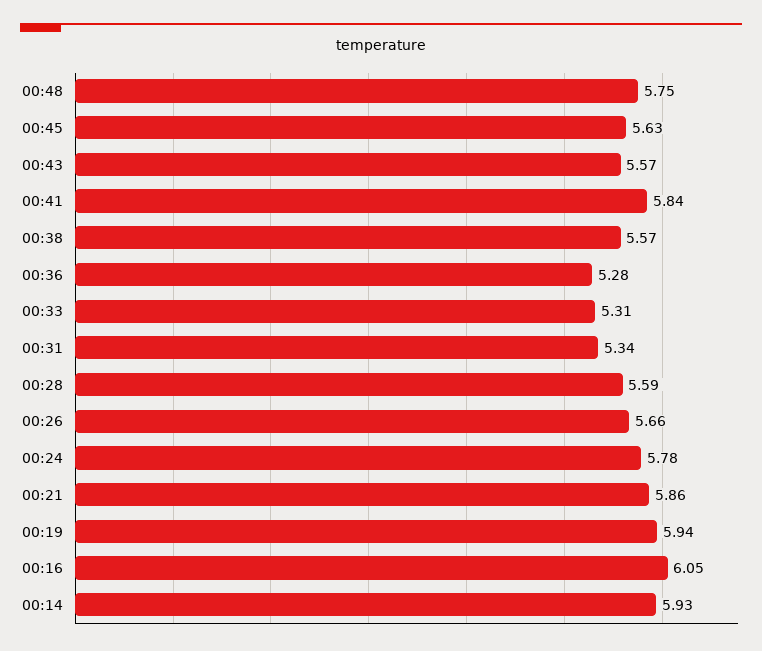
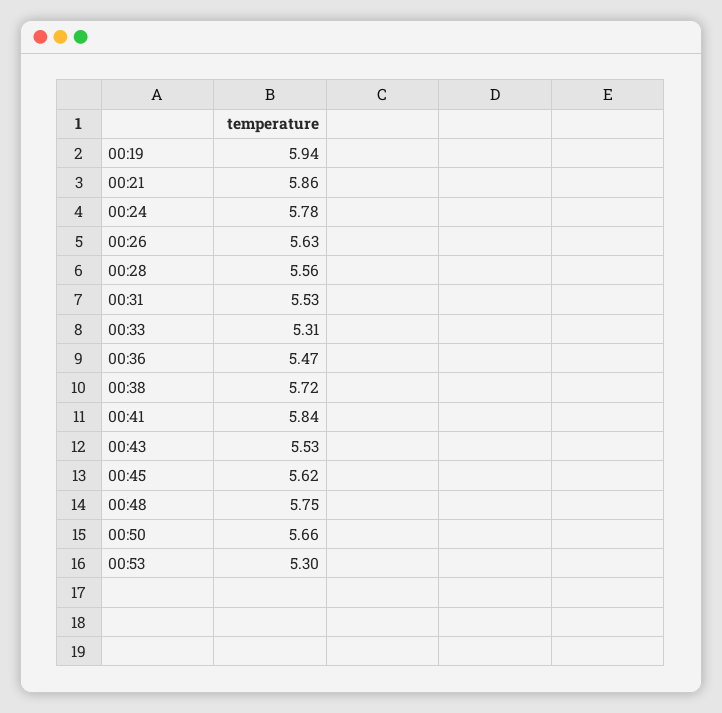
00:45: 5.63 -> 5.62
00:43: 5.57 -> 5.53
00:38: 5.57 -> 5.72
00:36: 5.28 -> 5.47
00:31: 5.34 -> 5.53
00:28: 5.59 -> 5.56
00:26: 5.66 -> 5.63
00:16: 6.05 -> none
00:14: 5.93 -> none
00:50: none -> 5.66
00:53: none -> 5.3

